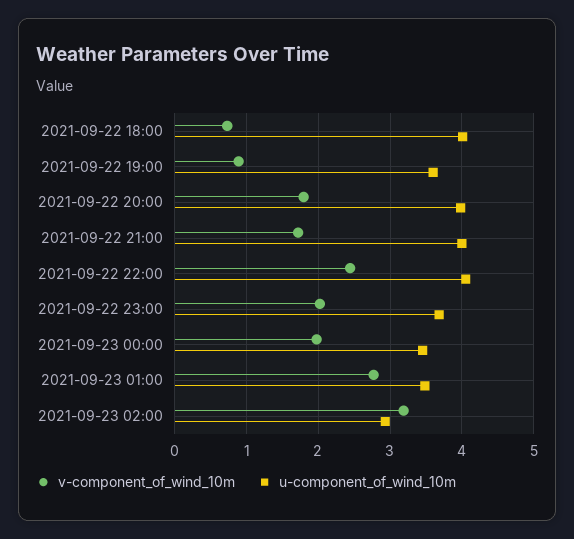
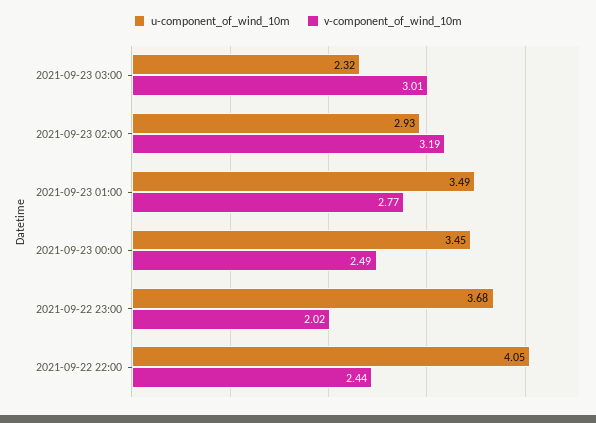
v-component_of_wind_10m, 2021-09-22 18:00: 0.7 -> none
u-component_of_wind_10m, 2021-09-22 18:00: 4 -> none
v-component_of_wind_10m, 2021-09-22 19:00: 0.9 -> none
u-component_of_wind_10m, 2021-09-22 19:00: 3.6 -> none
v-component_of_wind_10m, 2021-09-22 20:00: 1.8 -> none
u-component_of_wind_10m, 2021-09-22 20:00: 4 -> none
v-component_of_wind_10m, 2021-09-22 21:00: 1.7 -> none
u-component_of_wind_10m, 2021-09-22 21:00: 4 -> none
v-component_of_wind_10m, 2021-09-23 00:00: 2 -> 2.49
u-component_of_wind_10m, 2021-09-23 03:00: none -> 2.32
v-component_of_wind_10m, 2021-09-23 03:00: none -> 3.01

